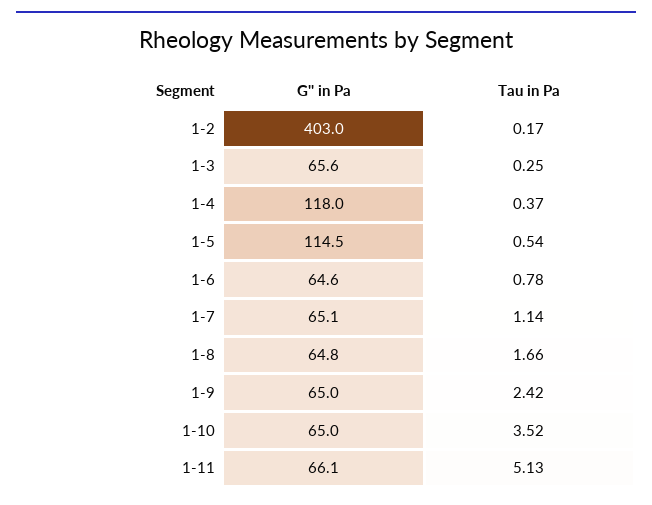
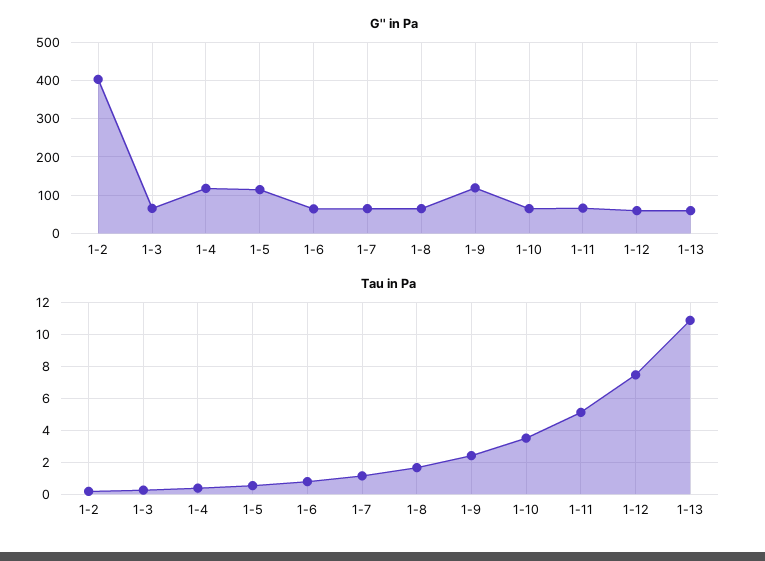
G'' in Pa, 1-9: 65 -> 120
G'' in Pa, 1-12: none -> 60
G'' in Pa, 1-13: none -> 60
Tau in Pa, 1-12: none -> 7.5
Tau in Pa, 1-13: none -> 11

